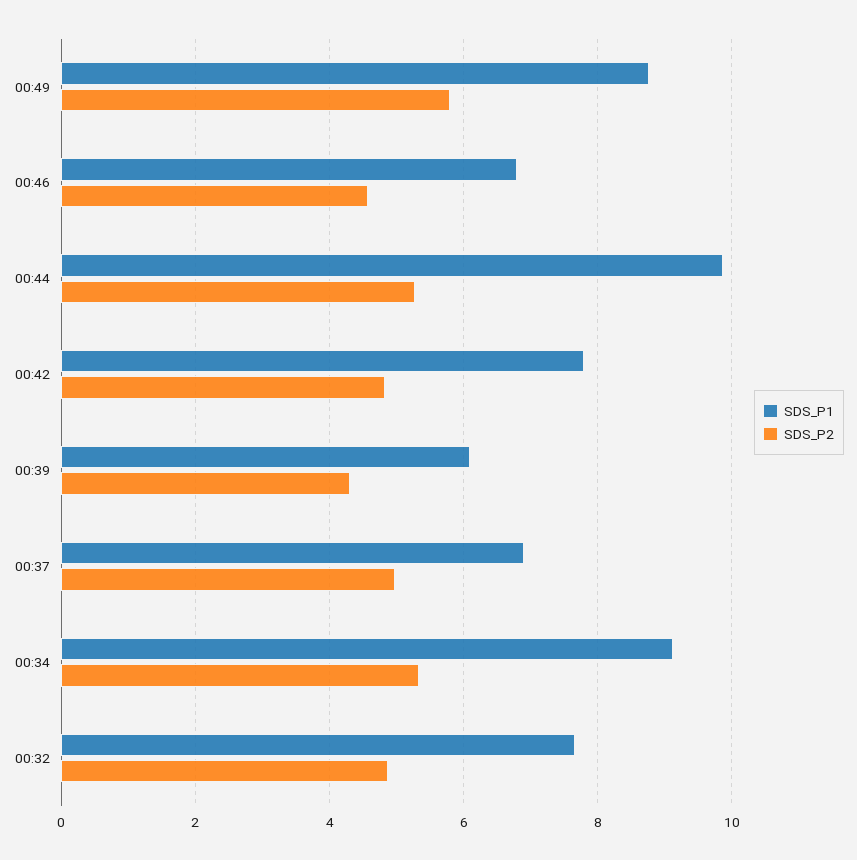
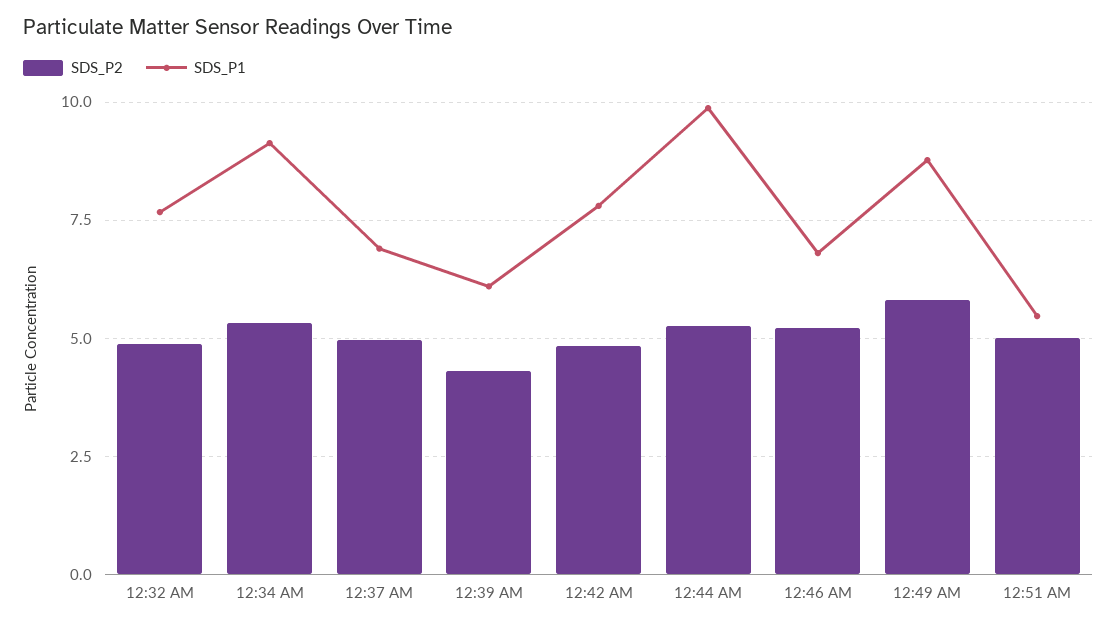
SDS_P2, 00:46: 4.6 -> 5.25
SDS_P2, 12:51 AM: none -> 5
SDS_P1, 12:51 AM: none -> 5.5

